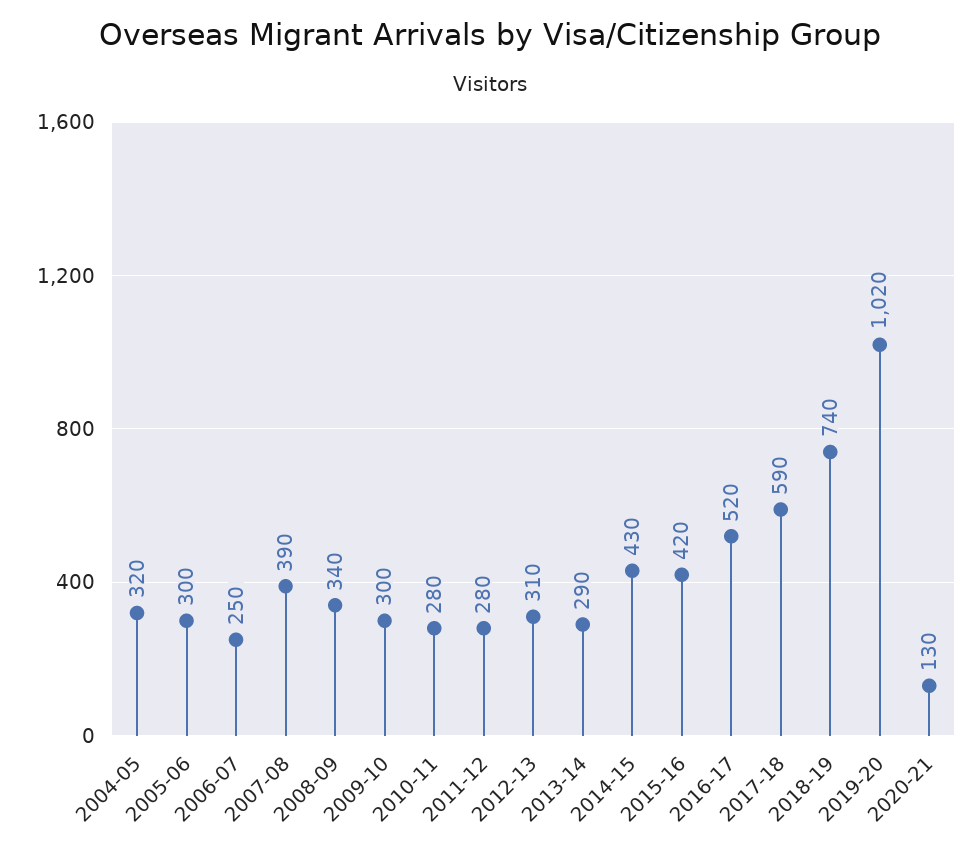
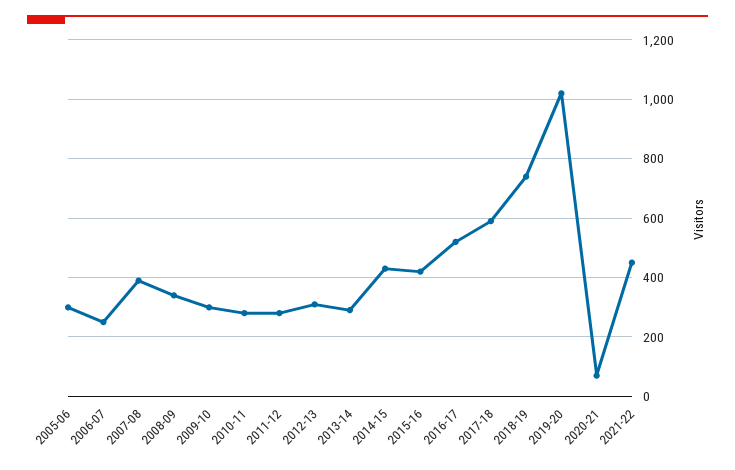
2004-05: 320 -> none
2020-21: 130 -> 75
2021-22: none -> 450

